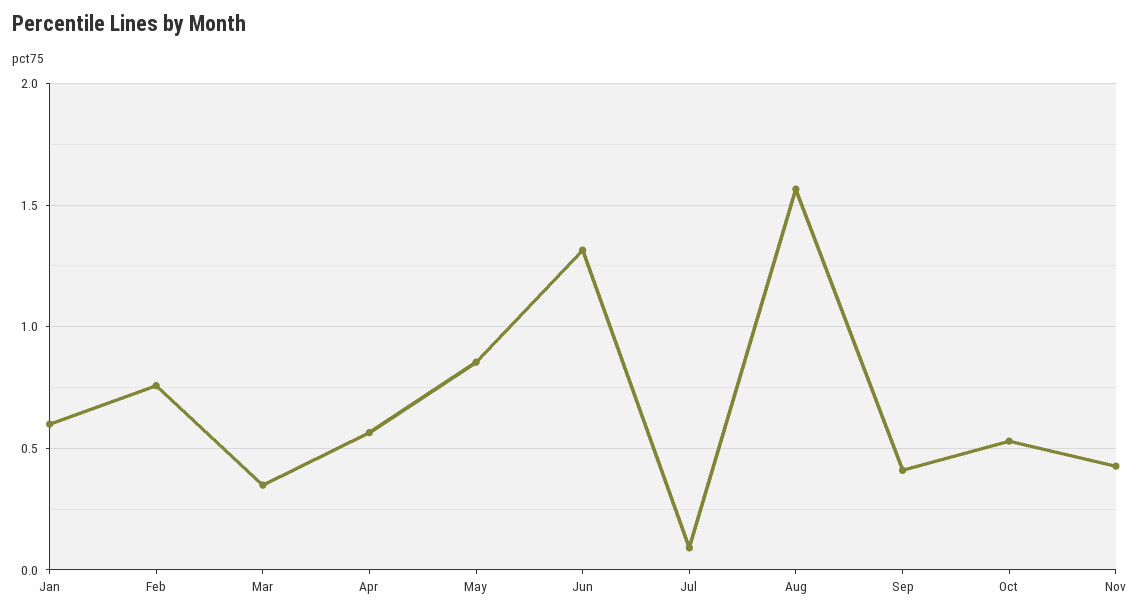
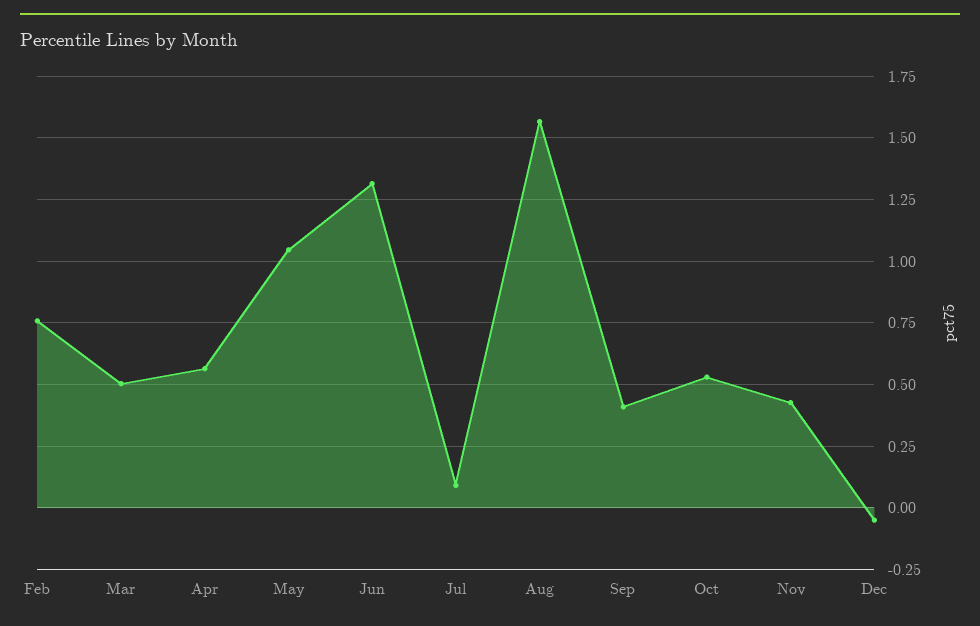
Jan: 0.6 -> none
Mar: 0.35 -> 0.5
May: 0.85 -> 1.05
Dec: none -> -0.05

